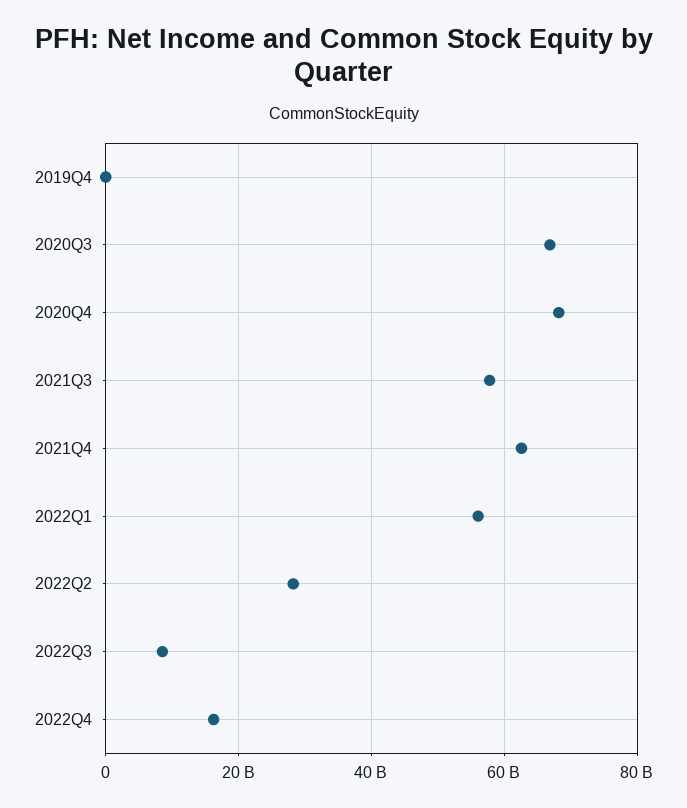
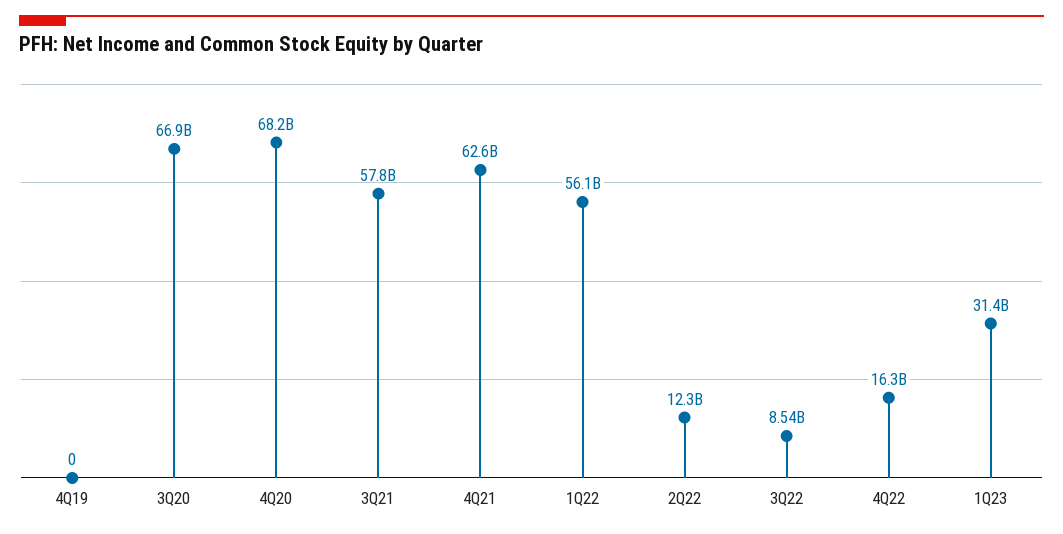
2022Q2: 28000000000 -> 12300000000
1Q23: none -> 31400000000

